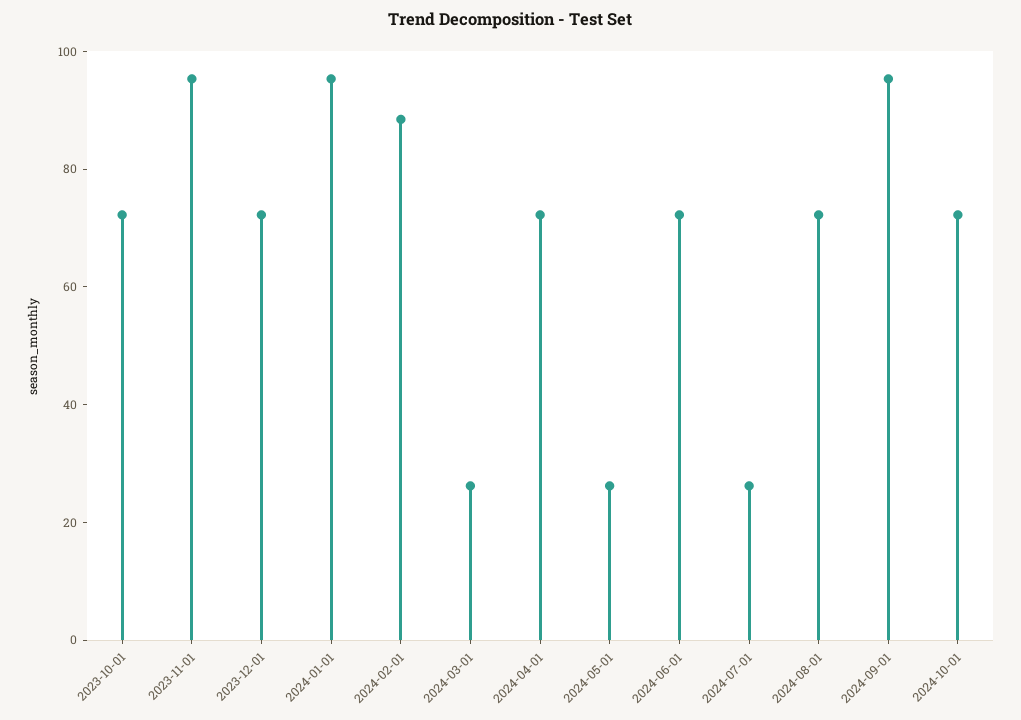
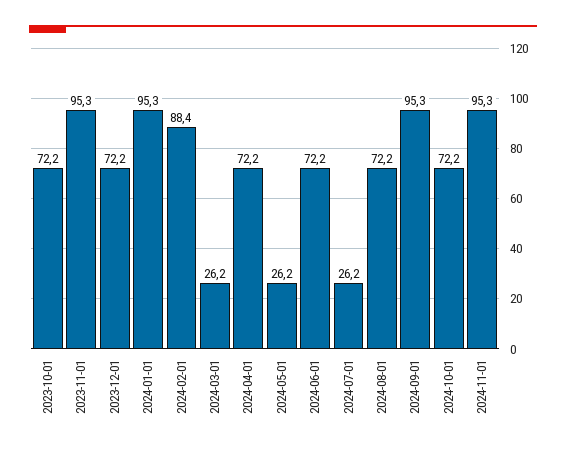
2024-11-01: none -> 95.3

